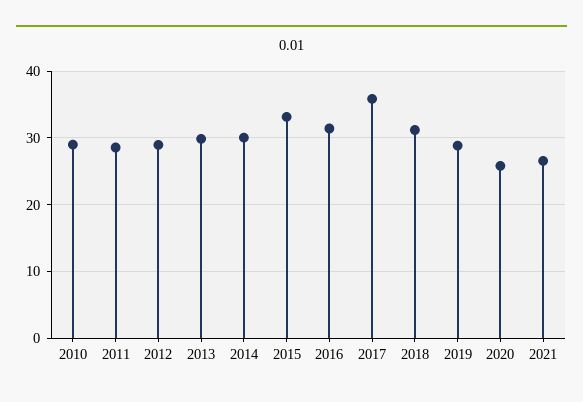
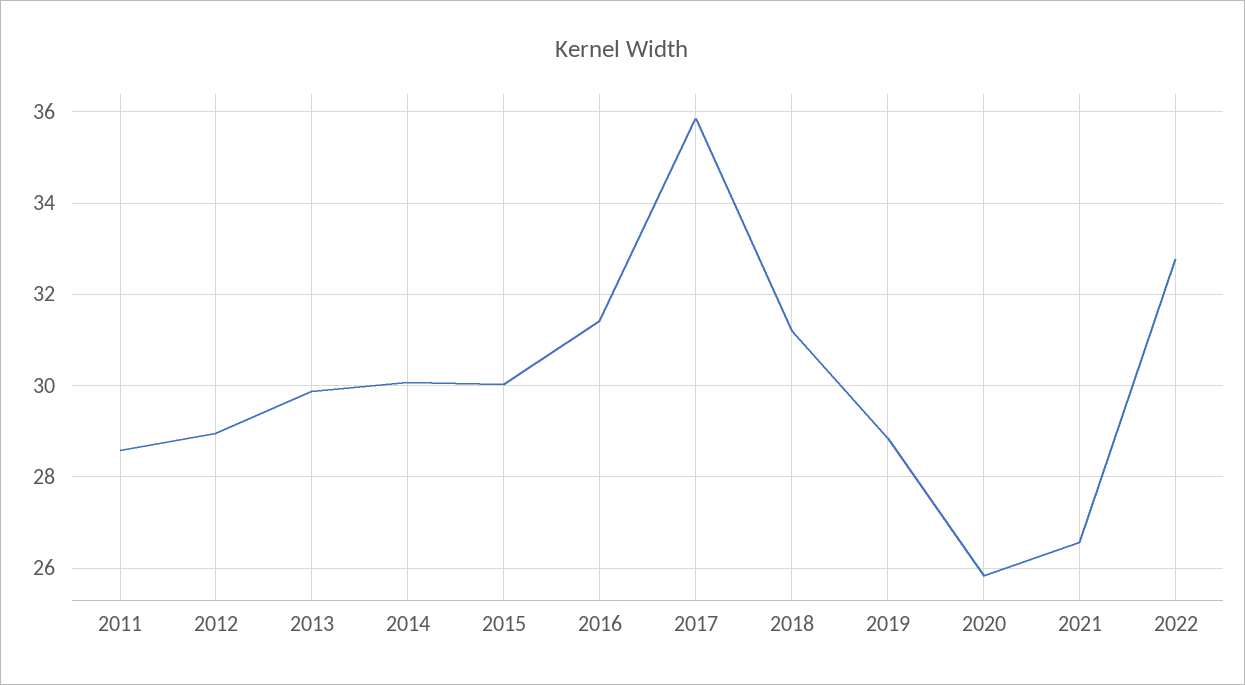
2010: 29 -> none
2015: 33 -> 30
2022: none -> 32.8

